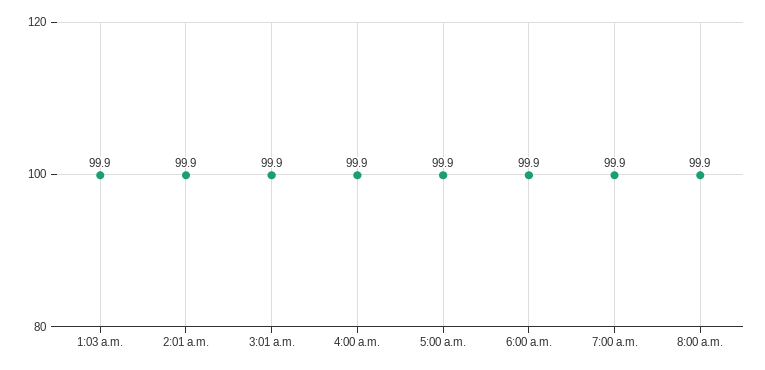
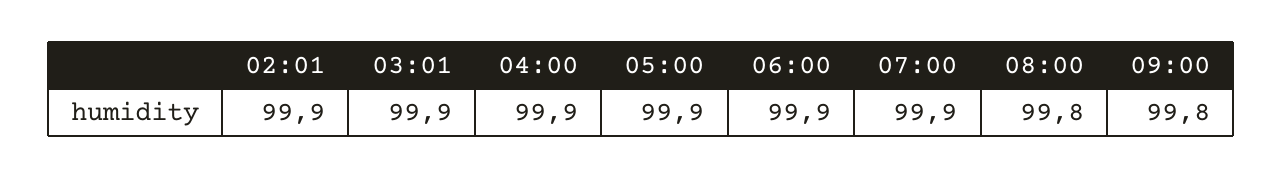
1:03 a.m.: 99.9 -> none
8:00 a.m.: 99.9 -> 99.8
09:00: none -> 99.8

